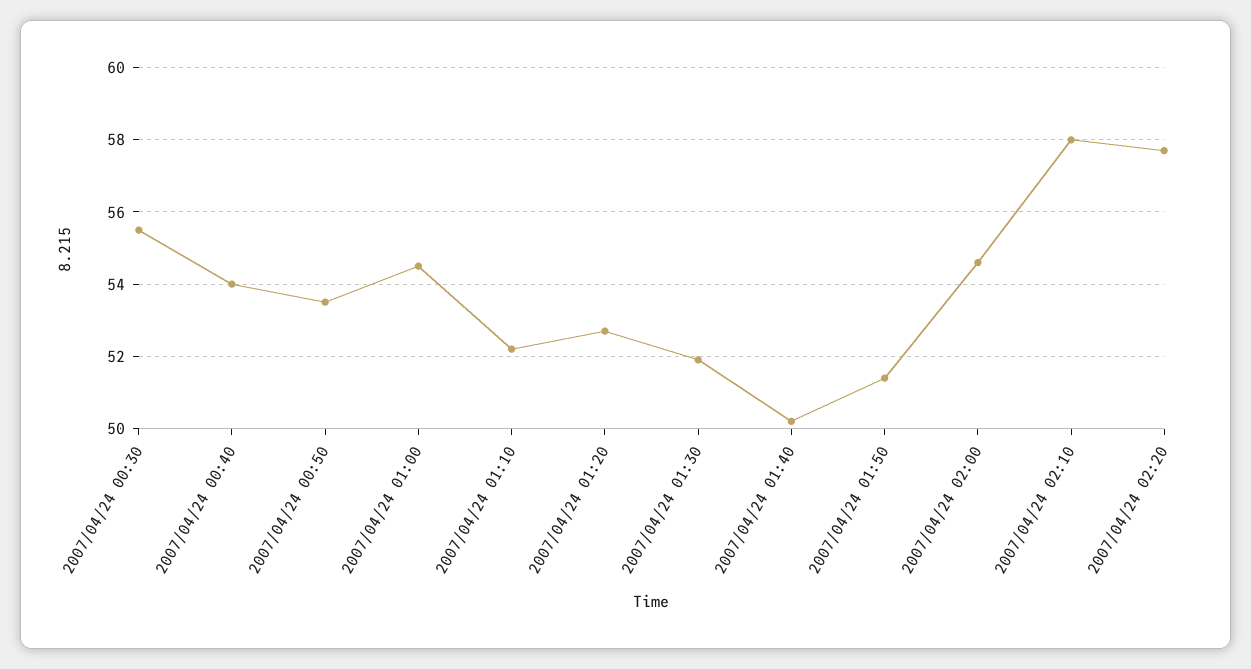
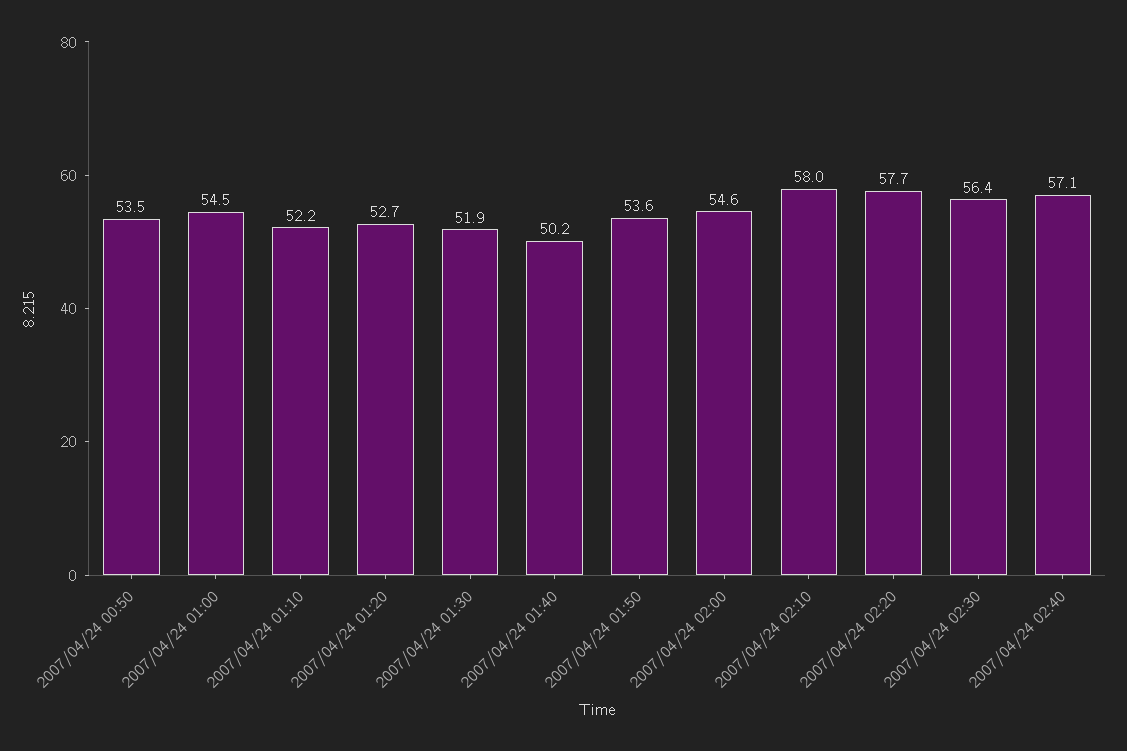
2007/04/24 00:30: 55.5 -> none
2007/04/24 00:40: 54 -> none
2007/04/24 01:50: 51.5 -> 53.6
2007/04/24 02:30: none -> 56.4
2007/04/24 02:40: none -> 57.1

